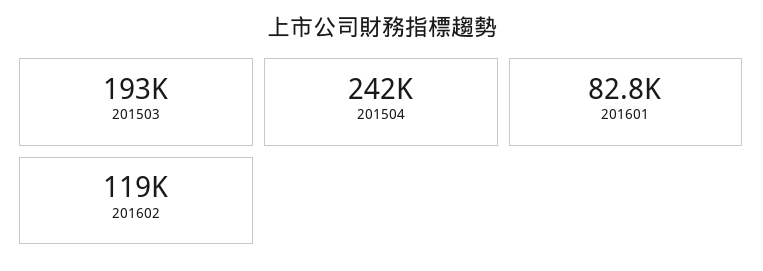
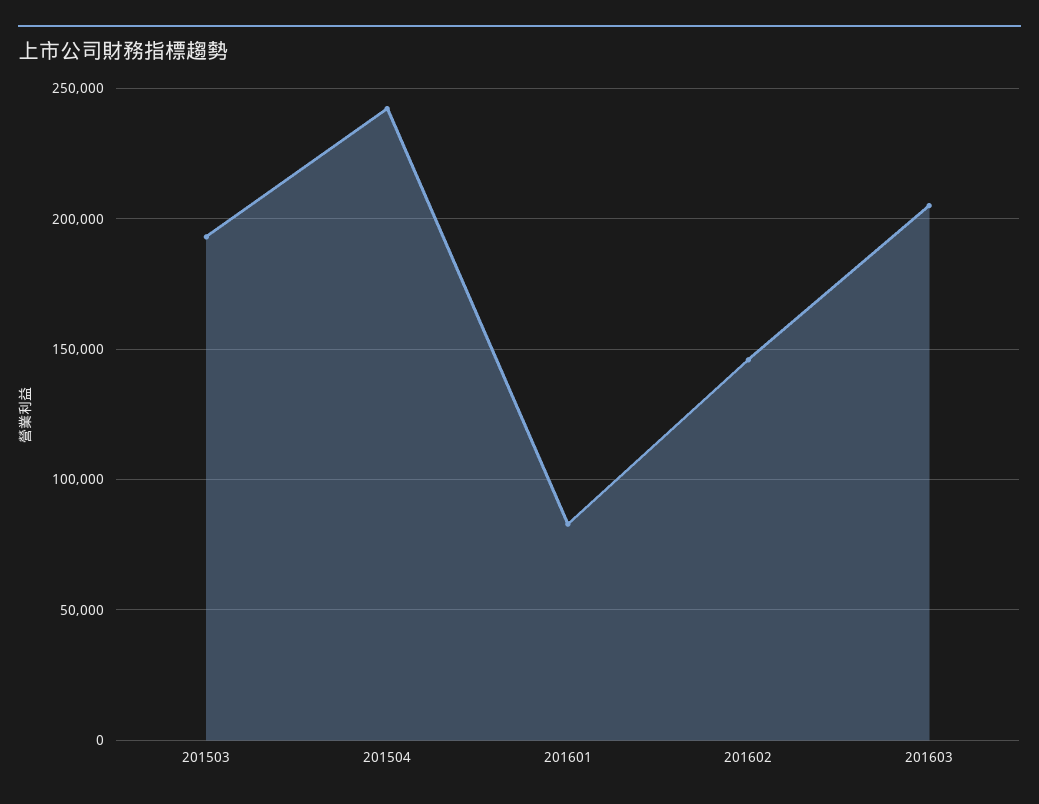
201602: 119000 -> 145000
201603: none -> 205000

